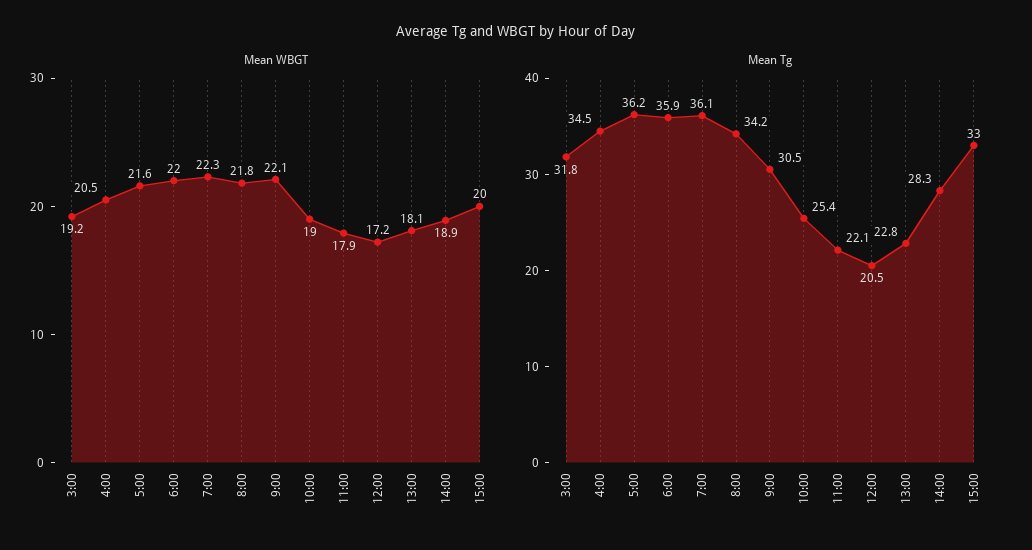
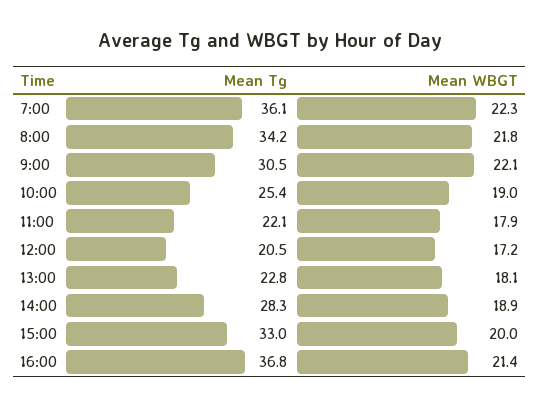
Mean WBGT, 3:00: 19.2 -> none
Mean WBGT, 4:00: 20.5 -> none
Mean WBGT, 5:00: 21.6 -> none
Mean WBGT, 6:00: 22 -> none
Mean Tg, 3:00: 31.8 -> none
Mean Tg, 4:00: 34.5 -> none
Mean Tg, 5:00: 36.2 -> none
Mean Tg, 6:00: 35.9 -> none
Mean Tg, 16:00: none -> 36.8
Mean WBGT, 16:00: none -> 21.4

